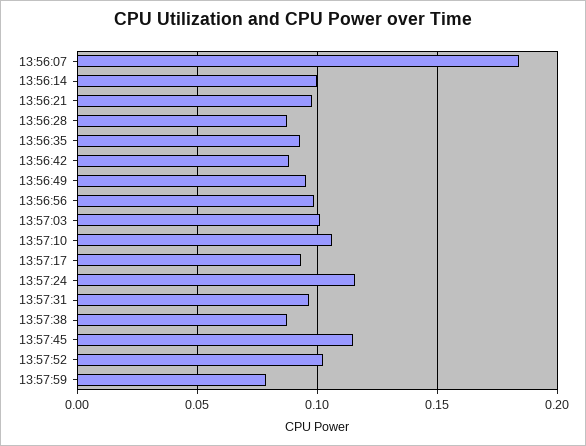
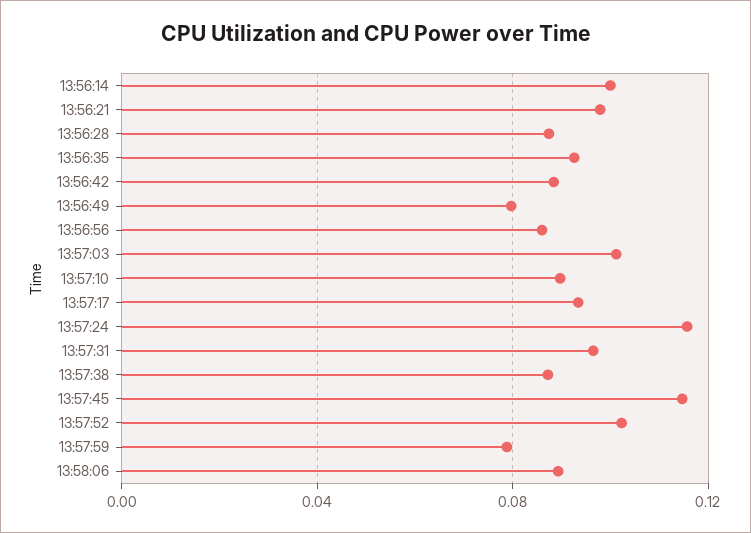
13:56:07: 0.185 -> none
13:56:49: 0.095 -> 0.08
13:56:56: 0.1 -> 0.085
13:57:10: 0.105 -> 0.09
13:58:06: none -> 0.09

